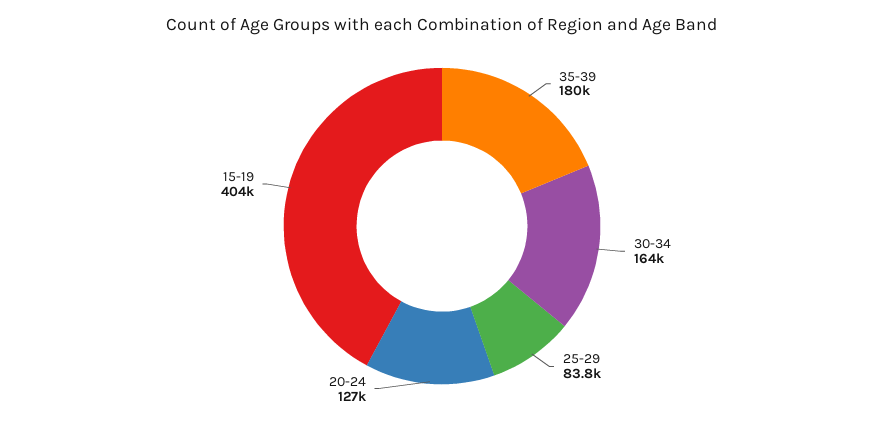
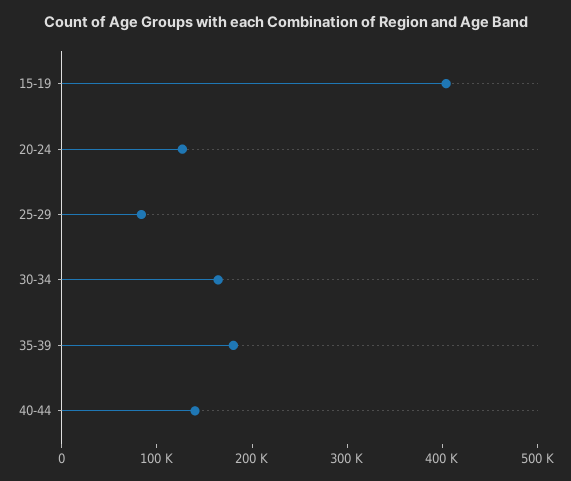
40-44: none -> 140000

